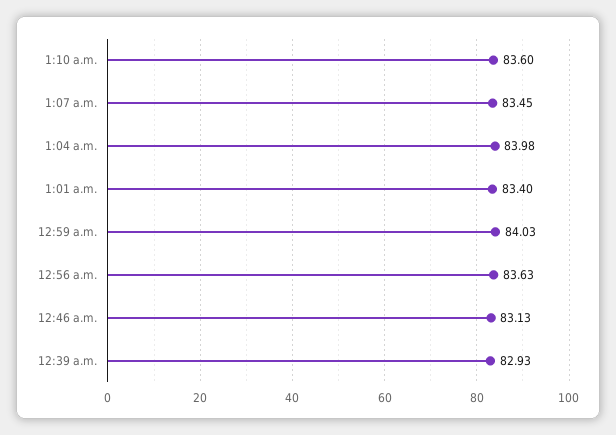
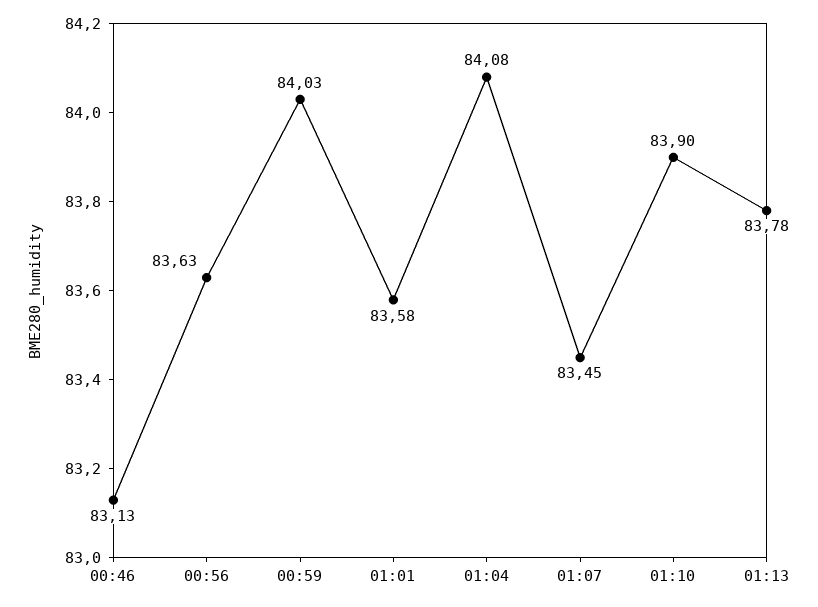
1:10 a.m.: 83.6 -> 83.9
1:04 a.m.: 83.98 -> 84.08
1:01 a.m.: 83.4 -> 83.58
12:39 a.m.: 82.93 -> none
01:13: none -> 83.78

